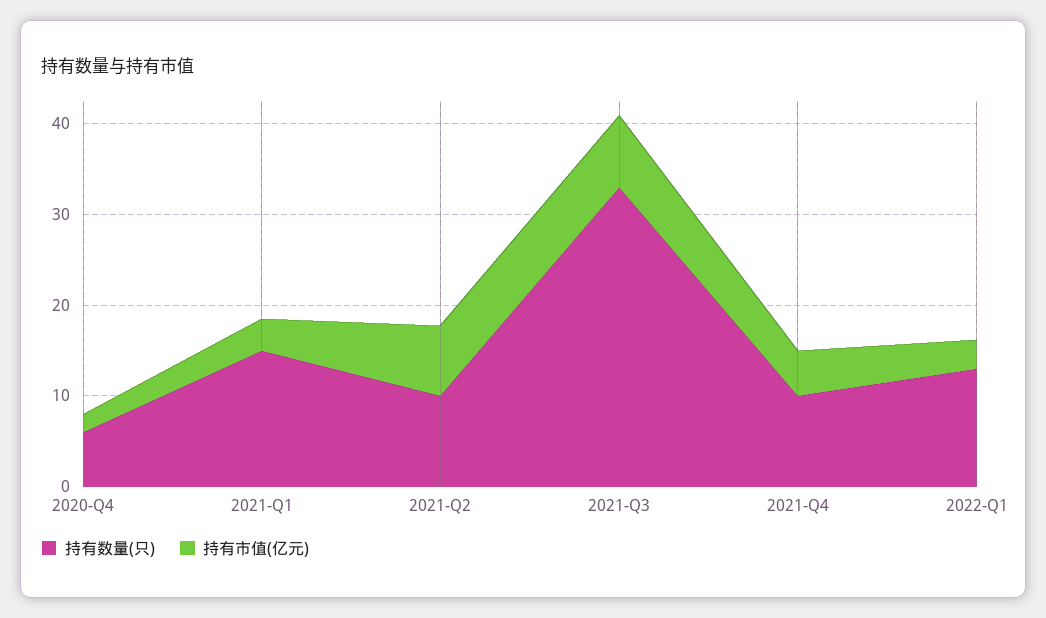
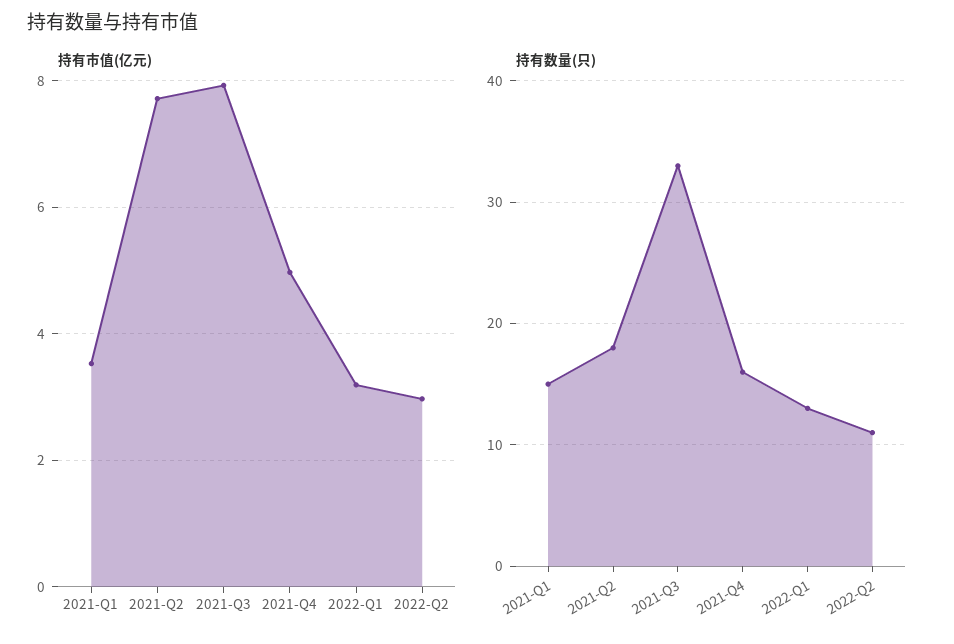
持有数量(只), 2020-Q4: 6 -> none
持有市值(亿元), 2020-Q4: 2 -> none
持有数量(只), 2021-Q2: 10 -> 18
持有数量(只), 2021-Q4: 10 -> 16
持有市值(亿元), 2022-Q2: none -> 3
持有数量(只), 2022-Q2: none -> 11

